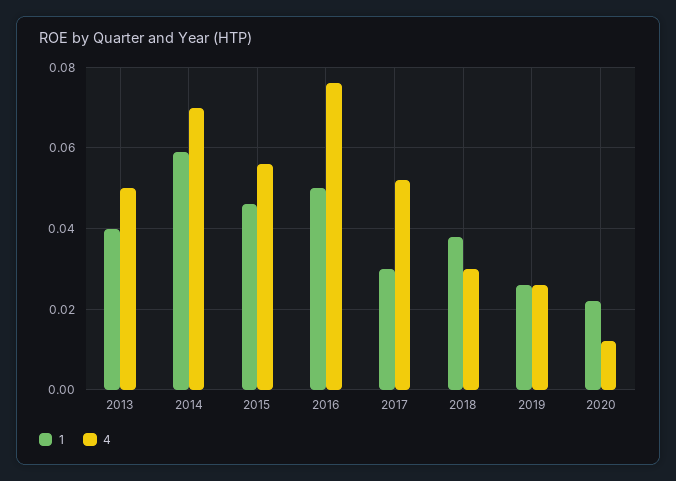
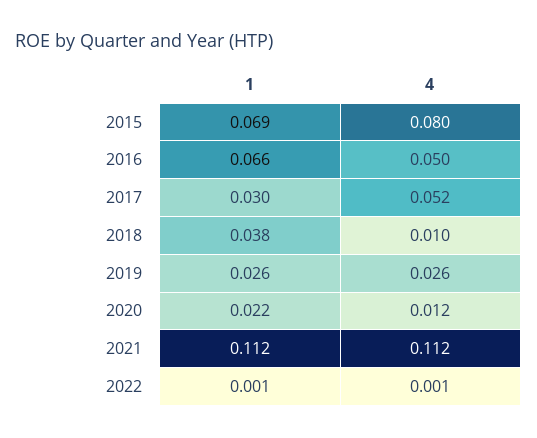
1, 2013: 0.04 -> none
4, 2013: 0.05 -> none
1, 2014: 0.06 -> none
4, 2014: 0.07 -> none
1, 2015: 0.045 -> 0.069
4, 2015: 0.055 -> 0.08
1, 2016: 0.05 -> 0.066
4, 2016: 0.075 -> 0.05
4, 2018: 0.03 -> 0.01
1, 2021: none -> 0.112
4, 2021: none -> 0.112
1, 2022: none -> 0.001
4, 2022: none -> 0.001

